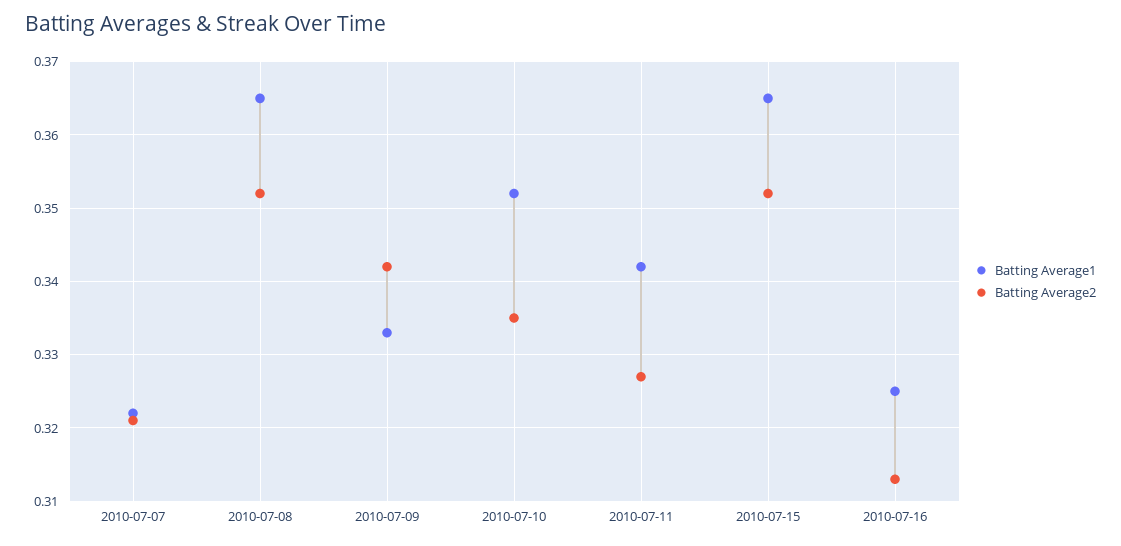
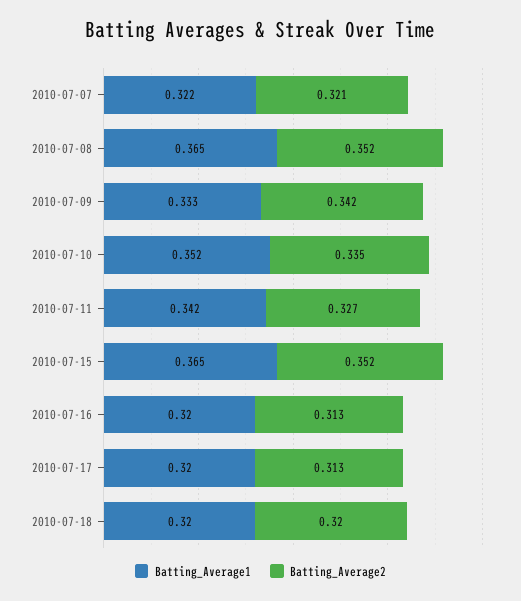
Batting Average1, 2010-07-16: 0.325 -> 0.32
Batting Average1, 2010-07-17: none -> 0.32
Batting Average2, 2010-07-17: none -> 0.313
Batting Average1, 2010-07-18: none -> 0.32
Batting Average2, 2010-07-18: none -> 0.32

